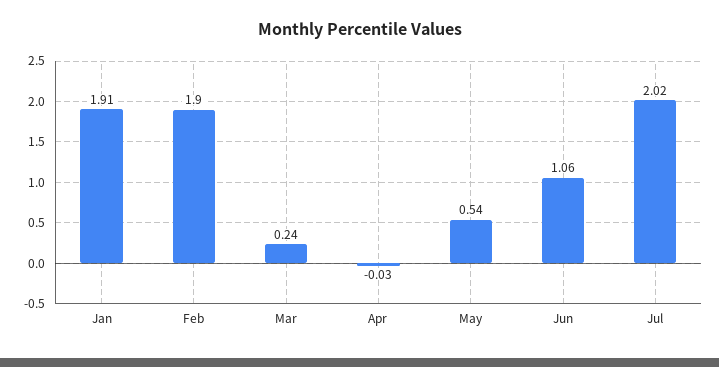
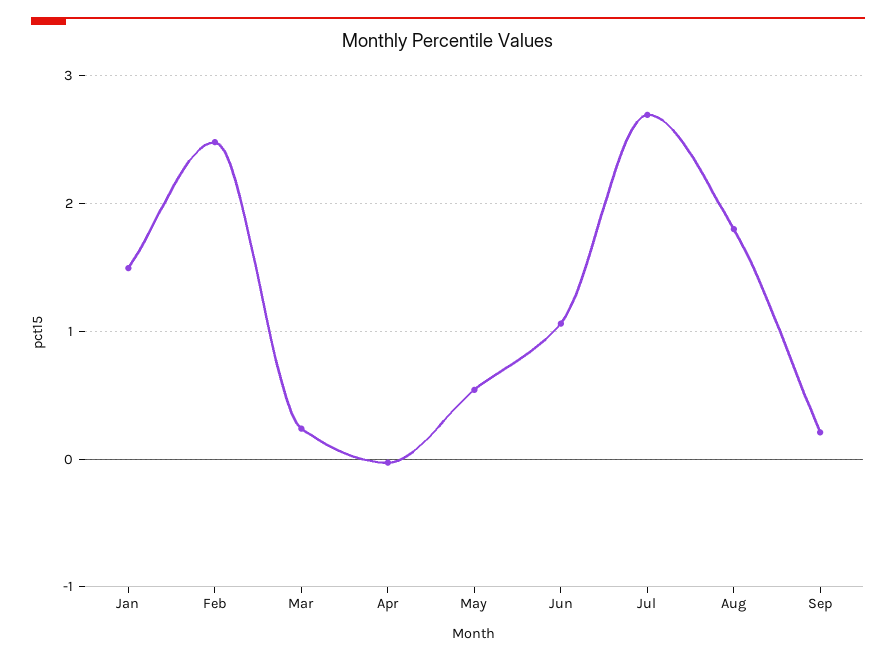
Jan: 1.91 -> 1.5
Feb: 1.9 -> 2.5
Jul: 2.02 -> 2.7
Aug: none -> 1.8
Sep: none -> 0.2

